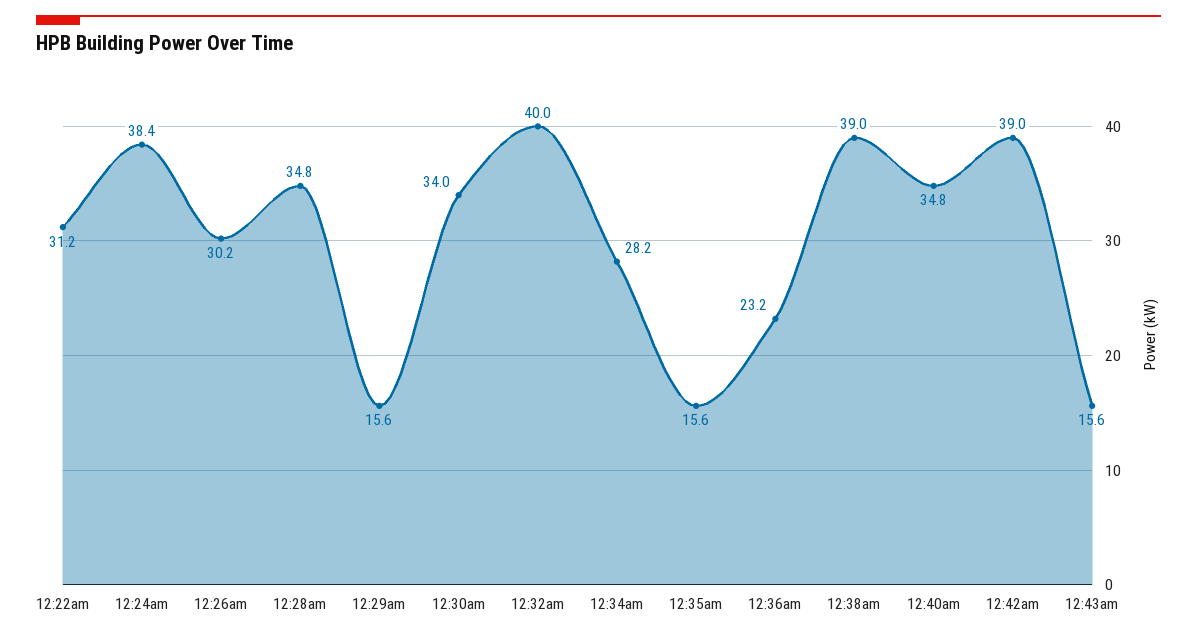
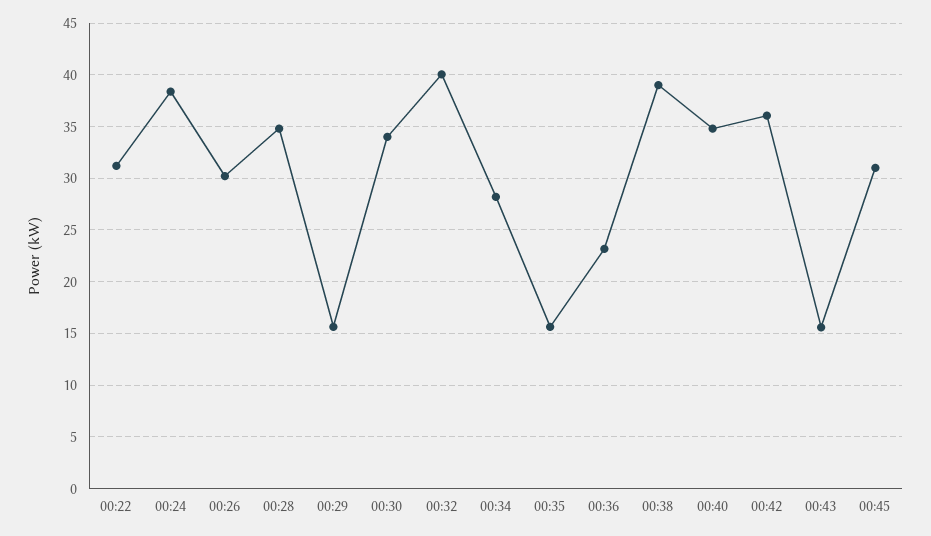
12:42am: 39 -> 36
00:45: none -> 31

